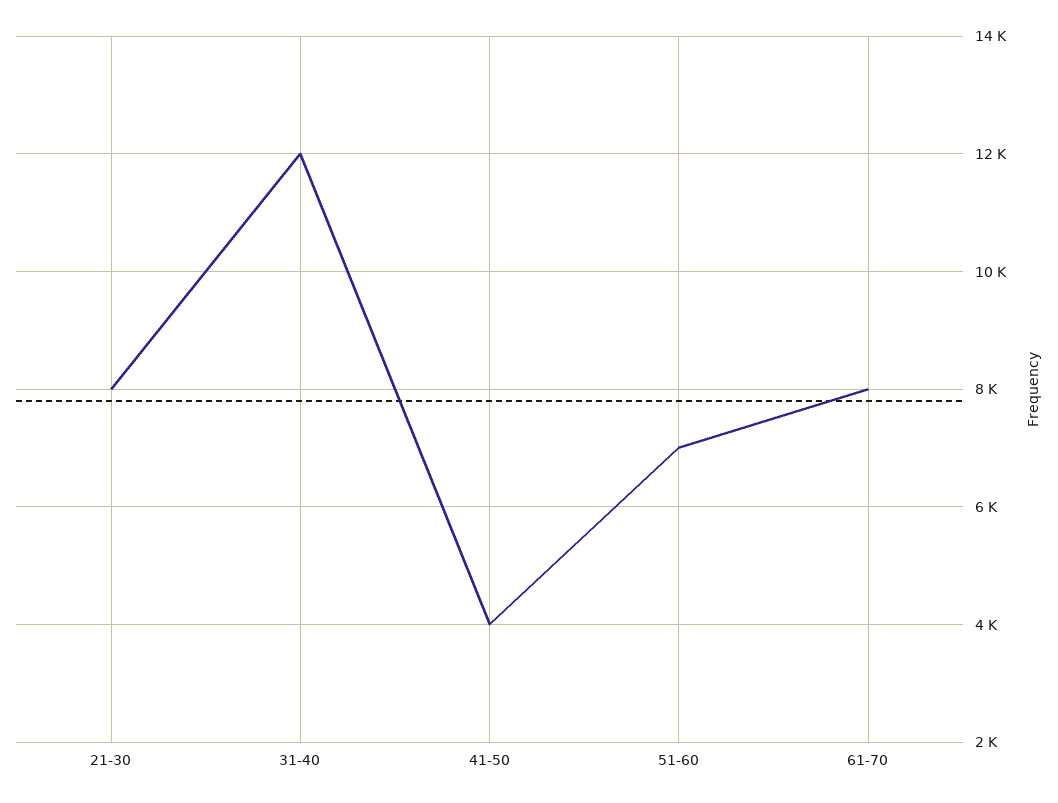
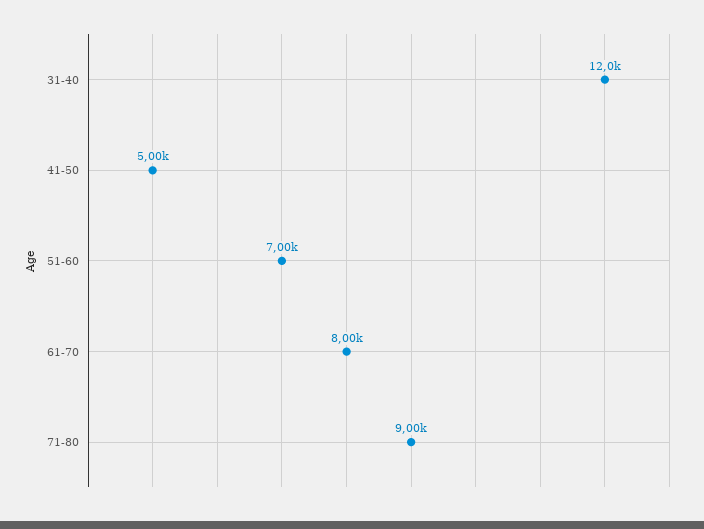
21-30: 8000 -> none
41-50: 4000 -> 5000
71-80: none -> 9000

